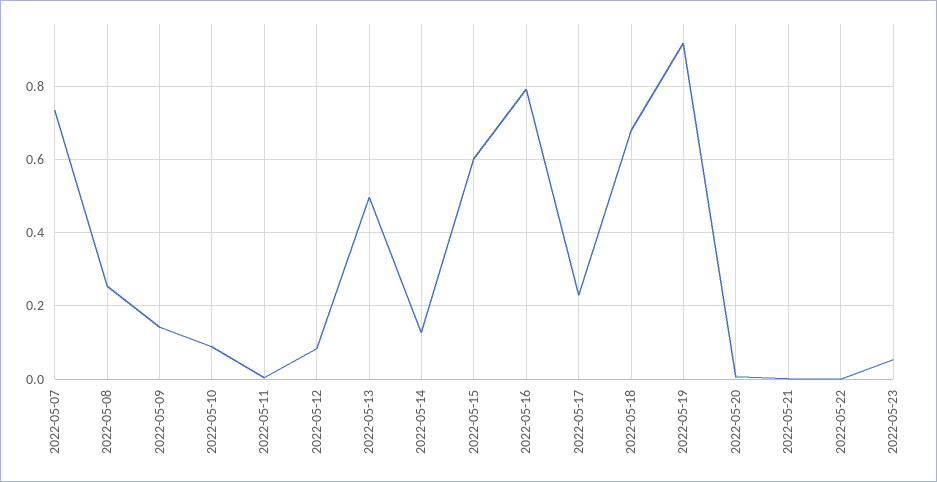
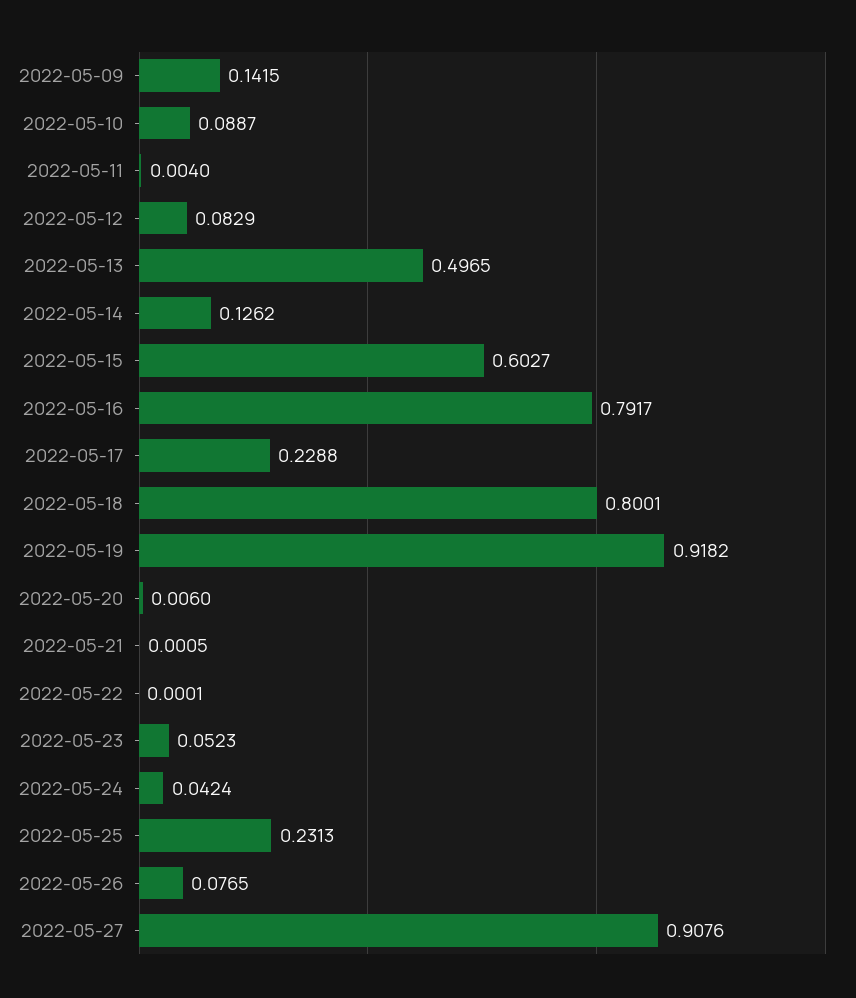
2022-05-07: 0.74 -> none
2022-05-08: 0.26 -> none
2022-05-18: 0.68 -> 0.8001
2022-05-24: none -> 0.0424
2022-05-25: none -> 0.2313
2022-05-26: none -> 0.0765
2022-05-27: none -> 0.9076

